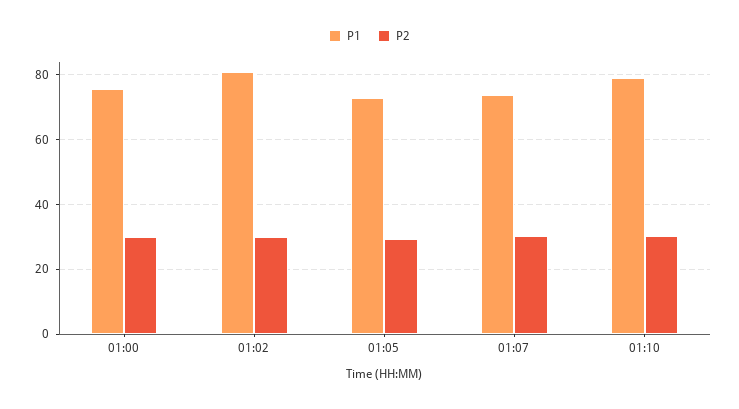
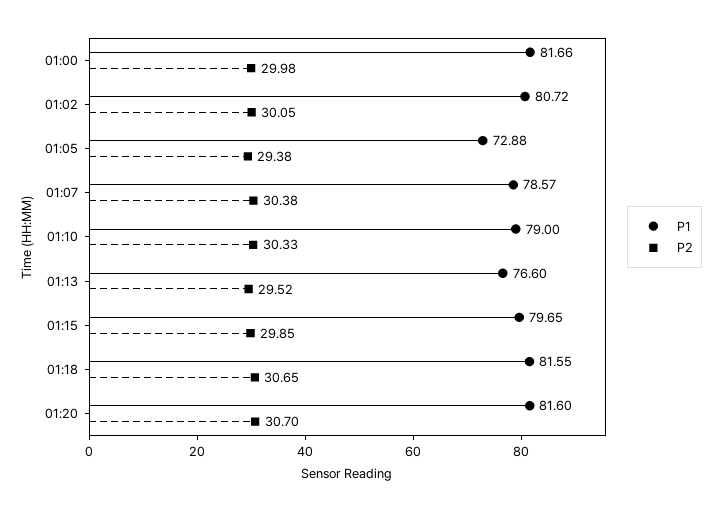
P1, 01:00: 76 -> 81.66
P1, 01:07: 74 -> 78.57
P1, 01:13: none -> 76.6
P2, 01:13: none -> 29.52
P1, 01:15: none -> 79.65
P2, 01:15: none -> 29.85
P1, 01:18: none -> 81.55
P2, 01:18: none -> 30.65
P1, 01:20: none -> 81.6
P2, 01:20: none -> 30.7

